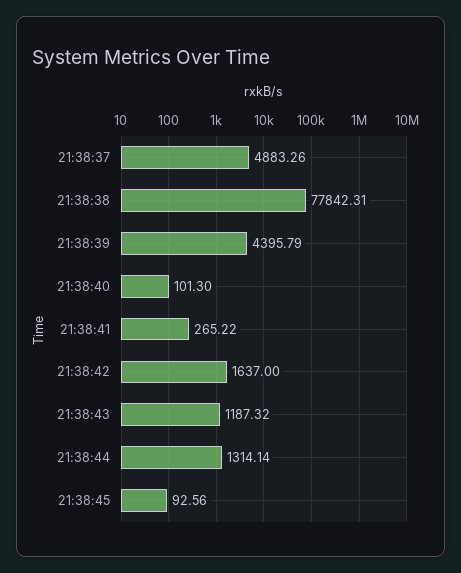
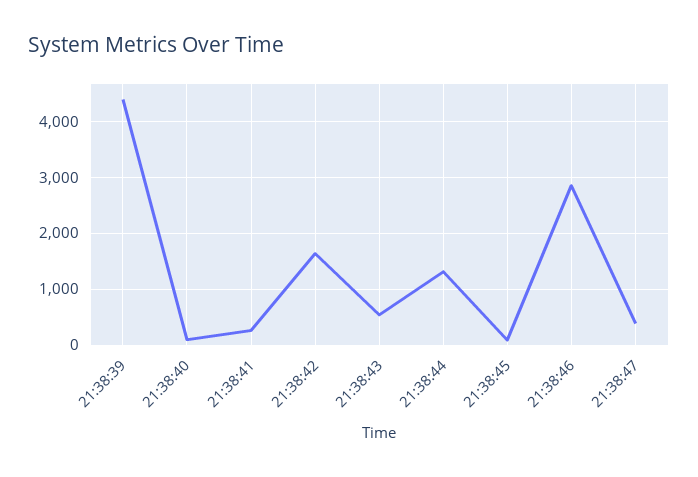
21:38:37: 4883.26 -> none
21:38:38: 77842.31 -> none
21:38:43: 1187.32 -> 600
21:38:46: none -> 2800
21:38:47: none -> 400

